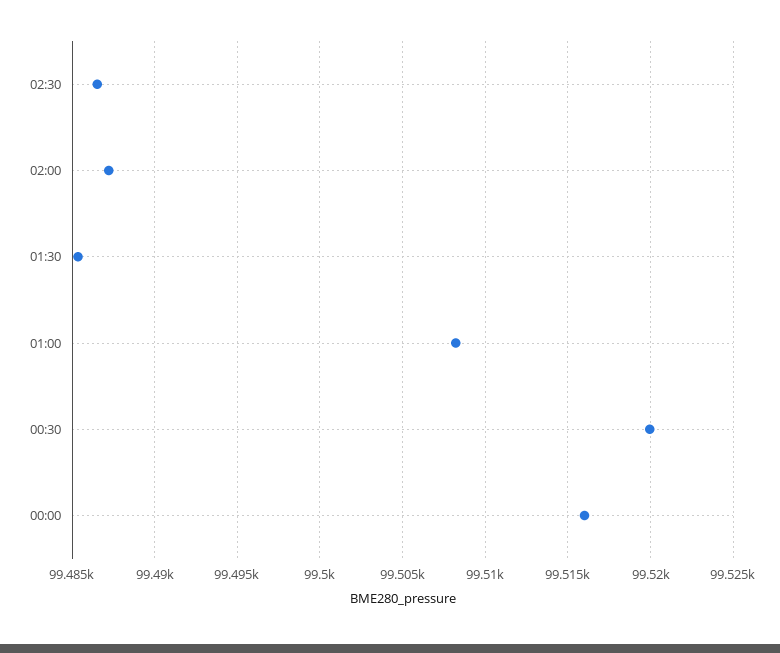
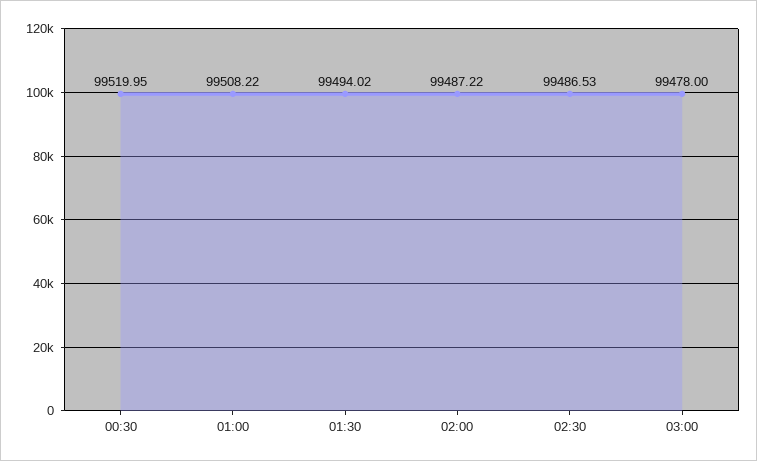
01:30: 99485.5 -> 99494.02
00:00: 99516 -> none
03:00: none -> 99478

